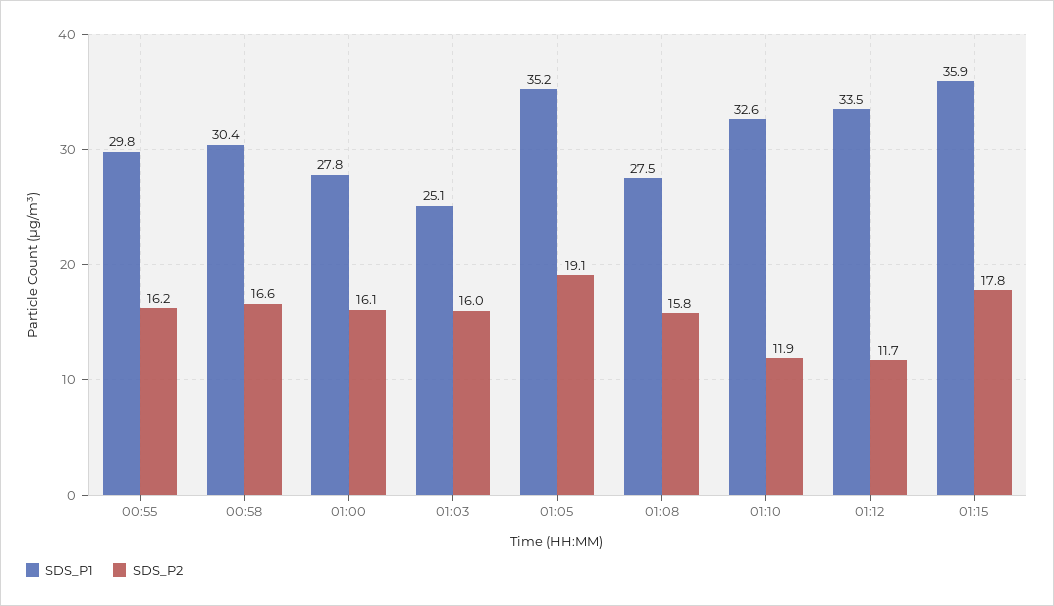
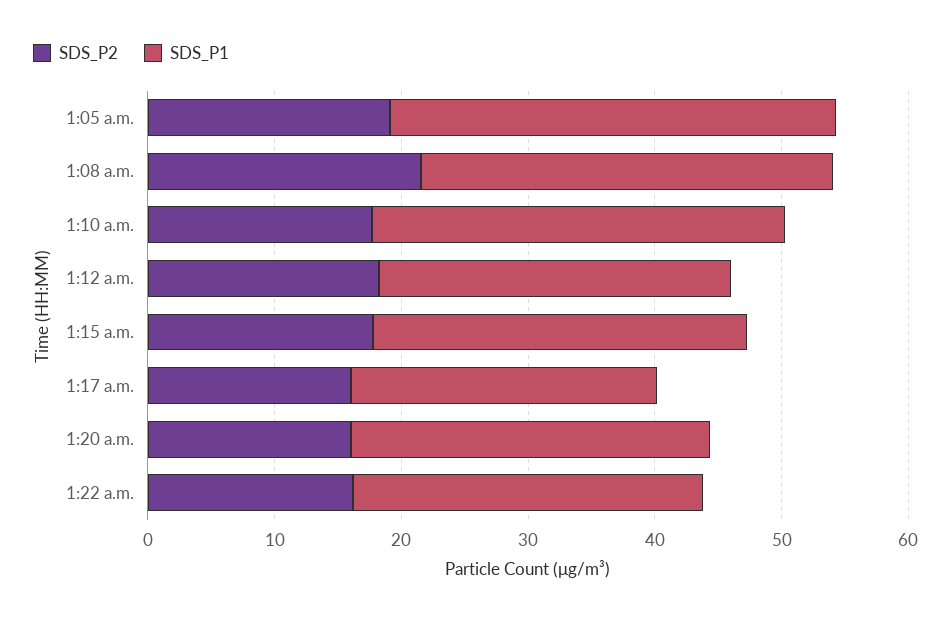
SDS_P1, 00:55: 29.8 -> none
SDS_P2, 00:55: 16.2 -> none
SDS_P1, 00:58: 30.4 -> none
SDS_P2, 00:58: 16.6 -> none
SDS_P1, 01:00: 27.8 -> none
SDS_P2, 01:00: 16.1 -> none
SDS_P1, 01:03: 25.1 -> none
SDS_P2, 01:03: 16 -> none
SDS_P1, 01:08: 27.5 -> 32
SDS_P2, 01:08: 15.8 -> 22
SDS_P2, 01:10: 11.9 -> 18
SDS_P1, 01:12: 33.5 -> 28
SDS_P2, 01:12: 11.7 -> 18
SDS_P1, 01:15: 35.9 -> 30
SDS_P2, 1:17 a.m.: none -> 16
SDS_P1, 1:17 a.m.: none -> 24
SDS_P2, 1:20 a.m.: none -> 16
SDS_P1, 1:20 a.m.: none -> 28
SDS_P2, 1:22 a.m.: none -> 16
SDS_P1, 1:22 a.m.: none -> 28

